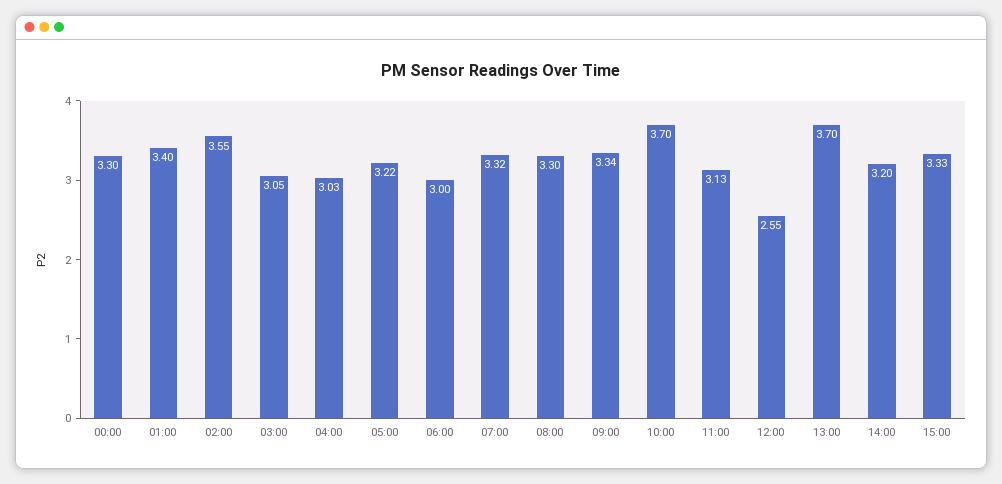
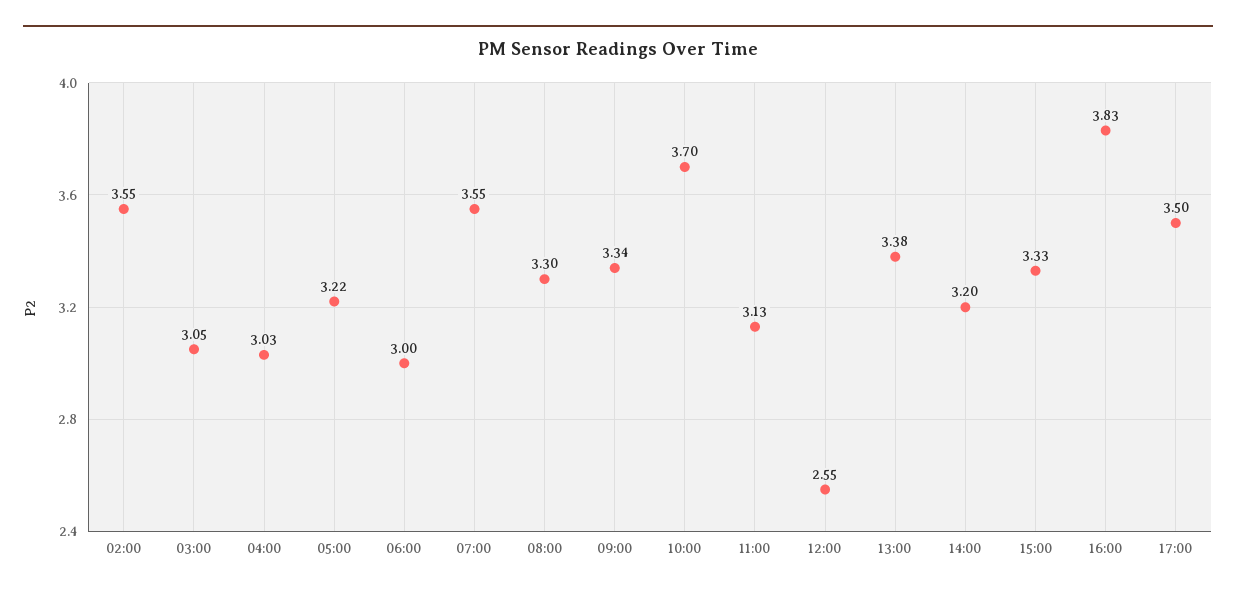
00:00: 3.3 -> none
01:00: 3.4 -> none
07:00: 3.32 -> 3.55
13:00: 3.7 -> 3.38
16:00: none -> 3.83
17:00: none -> 3.5

